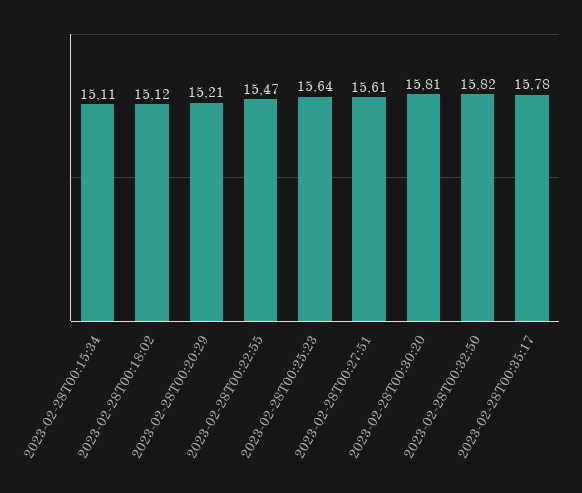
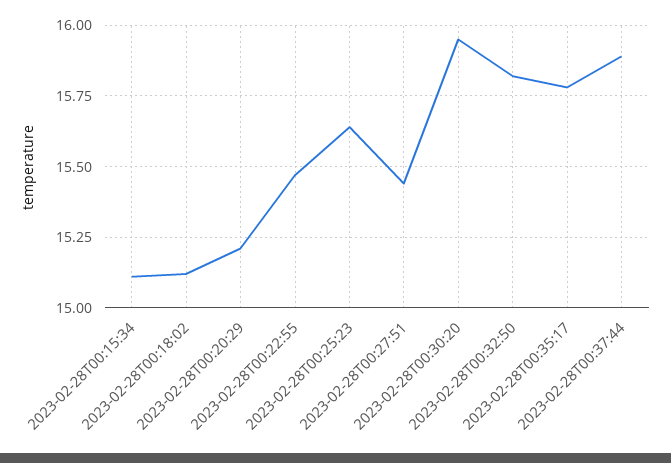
2023-02-28T00:27:51: 15.61 -> 15.45
2023-02-28T00:30:20: 15.81 -> 15.95
2023-02-28T00:37:44: none -> 15.9

